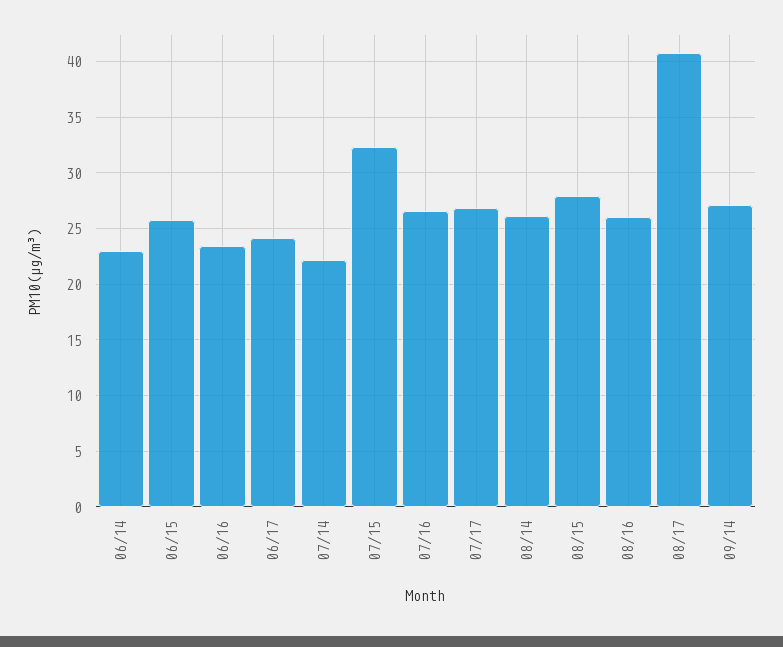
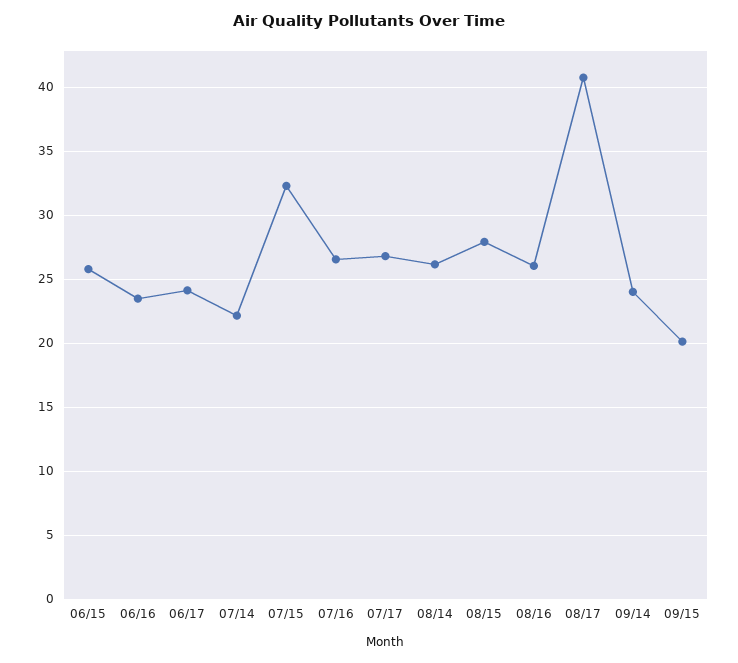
06/14: 23 -> none
09/14: 27 -> 24
09/15: none -> 20

